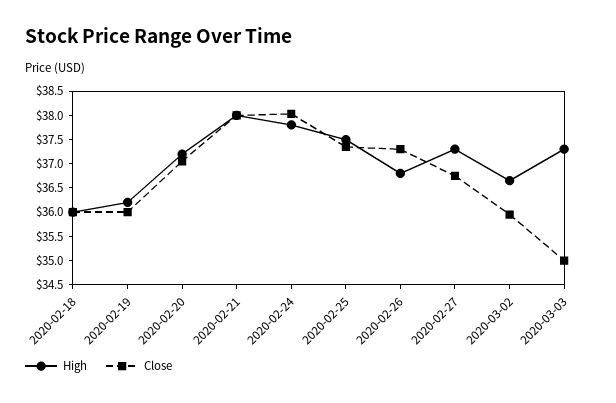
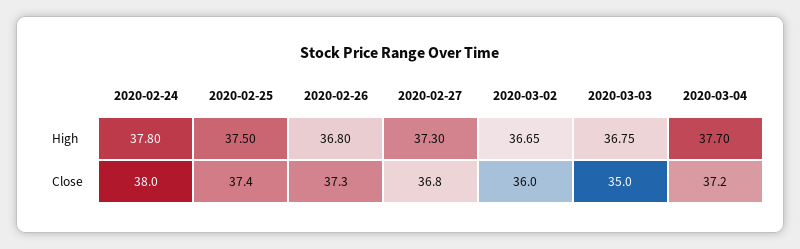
High, 2020-02-18: 36 -> none
Close, 2020-02-18: 36 -> none
High, 2020-02-19: 36.25 -> none
Close, 2020-02-19: 36 -> none
High, 2020-02-20: 37.25 -> none
Close, 2020-02-20: 37 -> none
High, 2020-02-21: 38 -> none
Close, 2020-02-21: 38 -> none
High, 2020-03-03: 37.25 -> 36.75
High, 2020-03-04: none -> 37.7
Close, 2020-03-04: none -> 37.2

